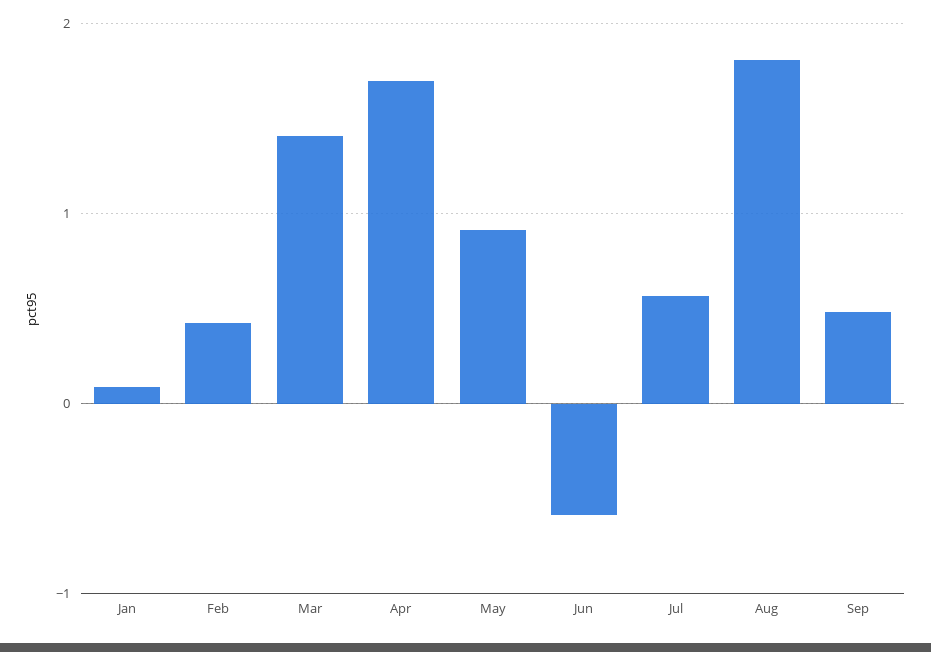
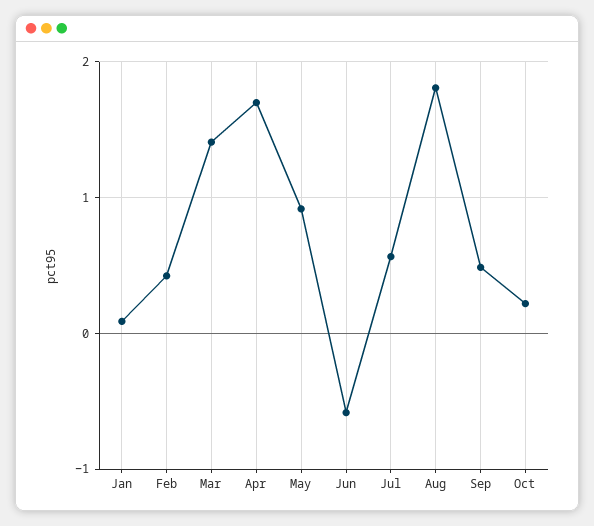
Oct: none -> 0.2

